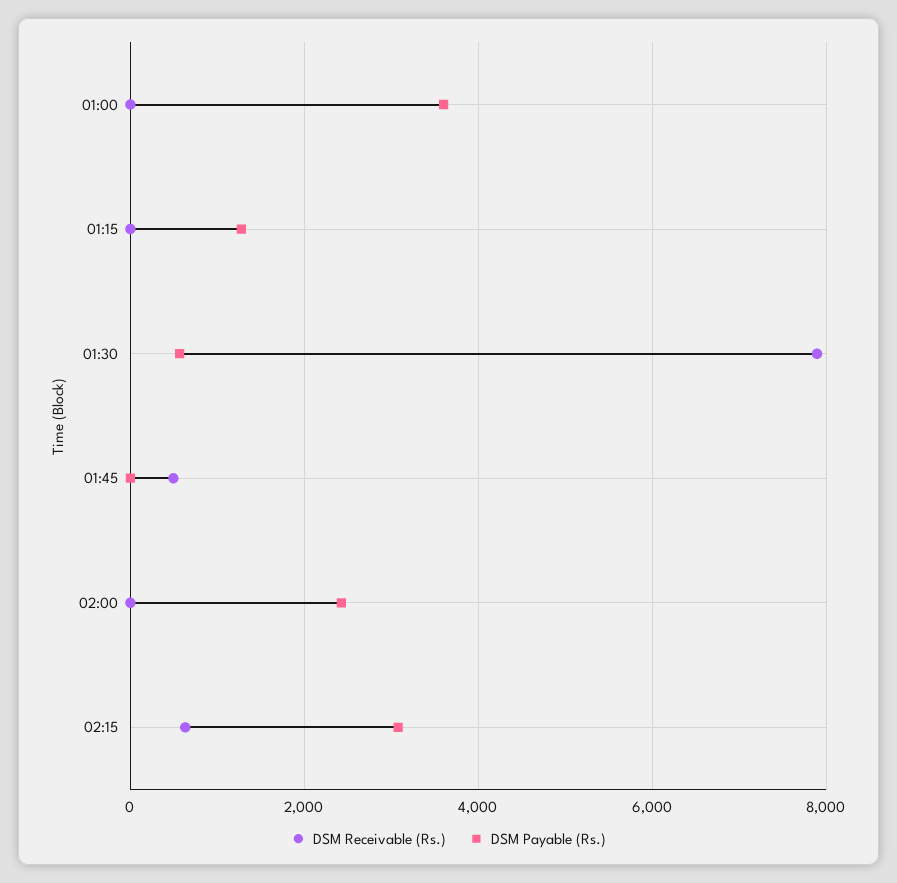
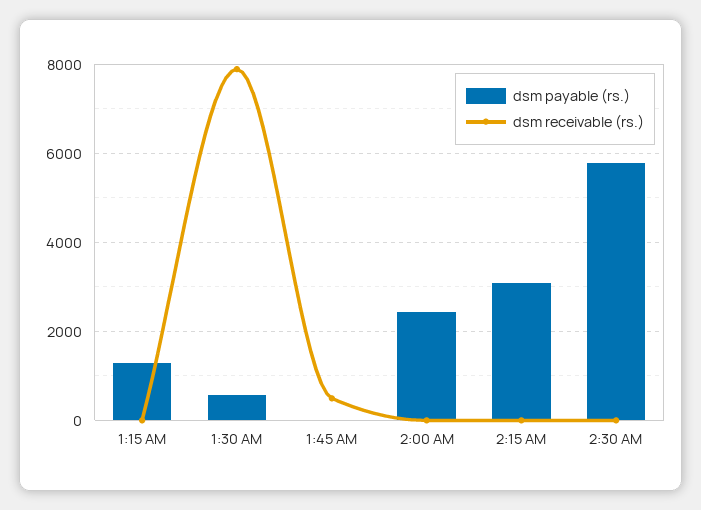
DSM Receivable (Rs.), 01:00: 0 -> none
DSM Payable (Rs.), 01:00: 3600 -> none
DSM Receivable (Rs.), 02:15: 600 -> 0
DSM Payable (Rs.), 2:30 AM: none -> 5800
DSM Receivable (Rs.), 2:30 AM: none -> 0

